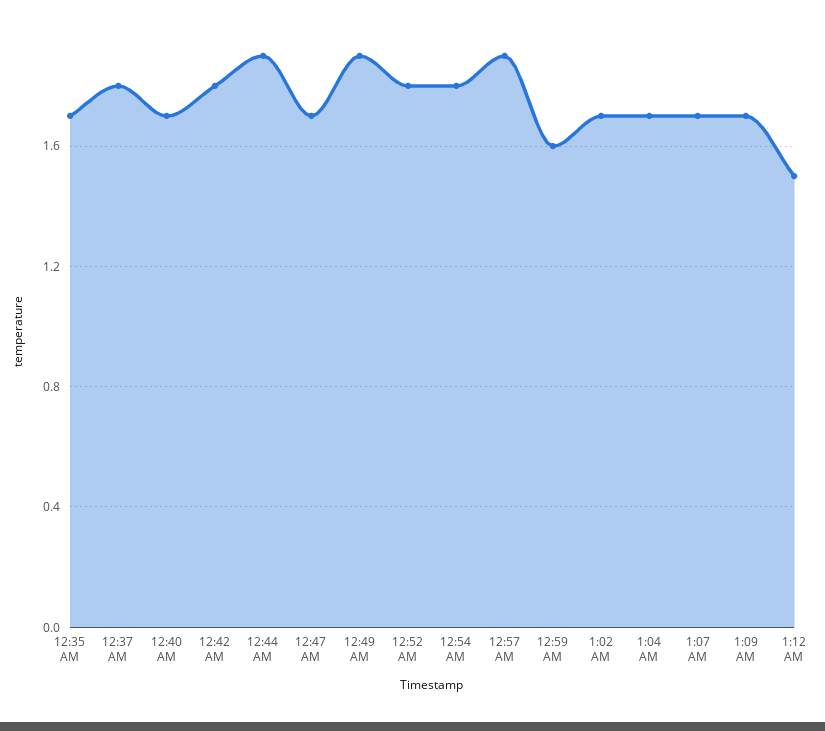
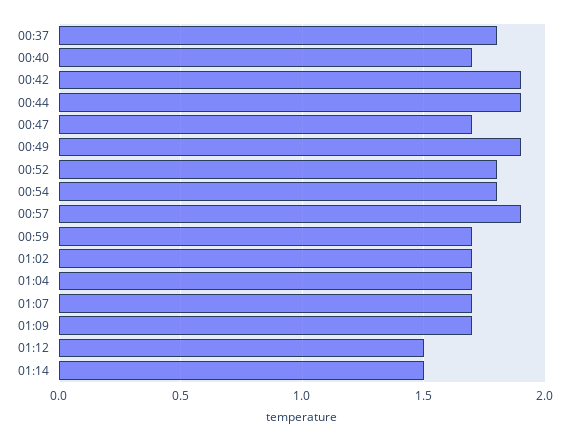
12:35 AM: 1.7 -> none
12:42 AM: 1.8 -> 1.9
12:59 AM: 1.6 -> 1.7
01:14: none -> 1.5

